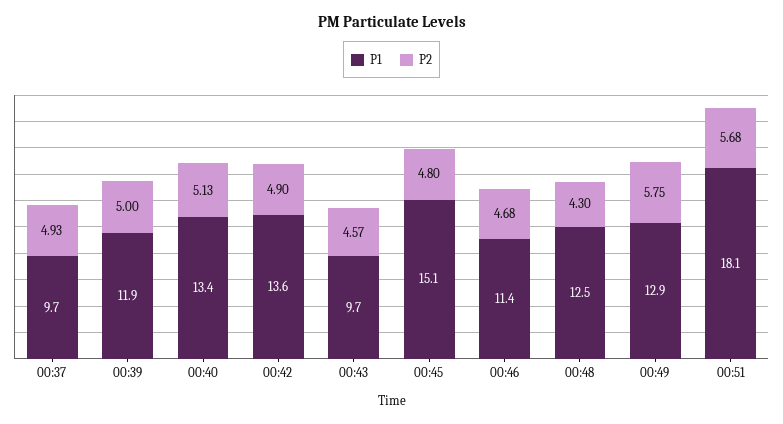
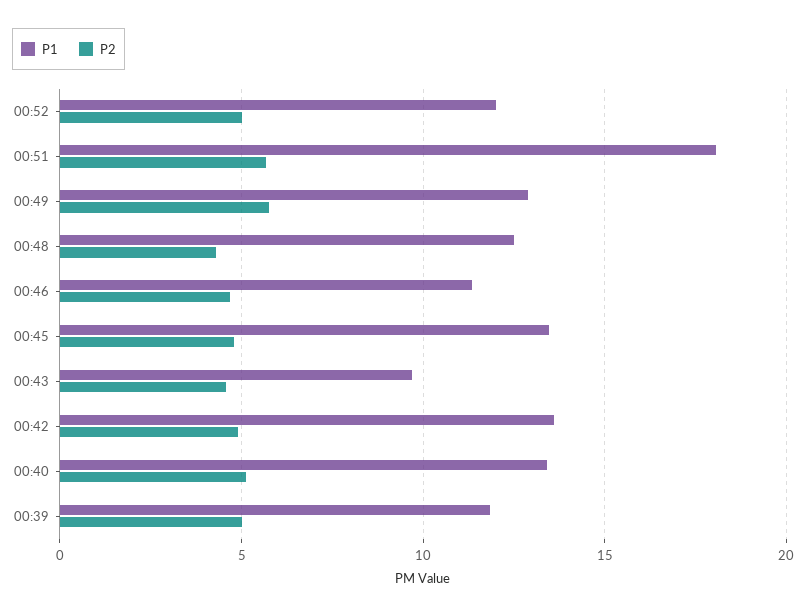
P1, 00:37: 9.7 -> none
P2, 00:37: 4.93 -> none
P1, 00:45: 15.1 -> 13.5
P1, 00:52: none -> 12
P2, 00:52: none -> 5

